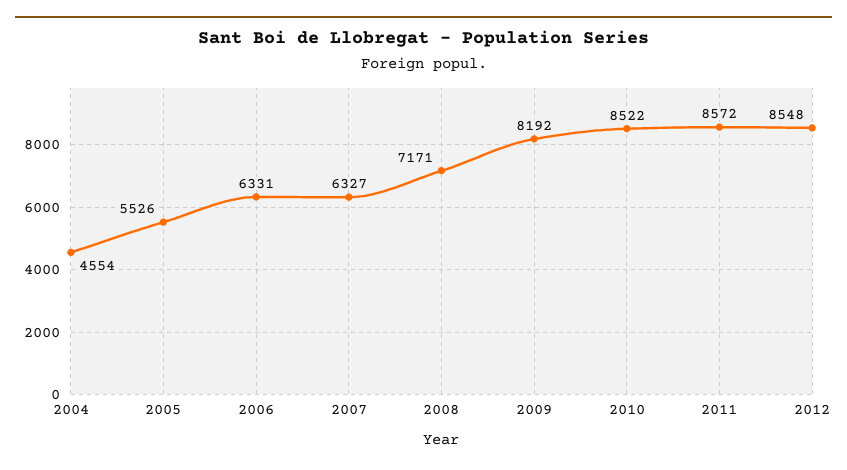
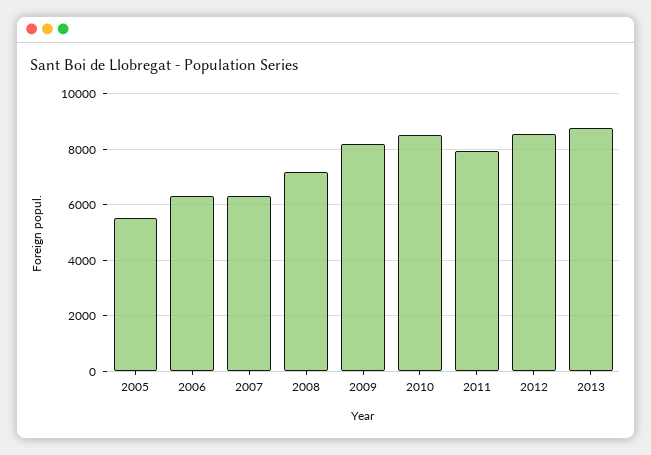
2004: 4554 -> none
2011: 8572 -> 8000
2013: none -> 8750

